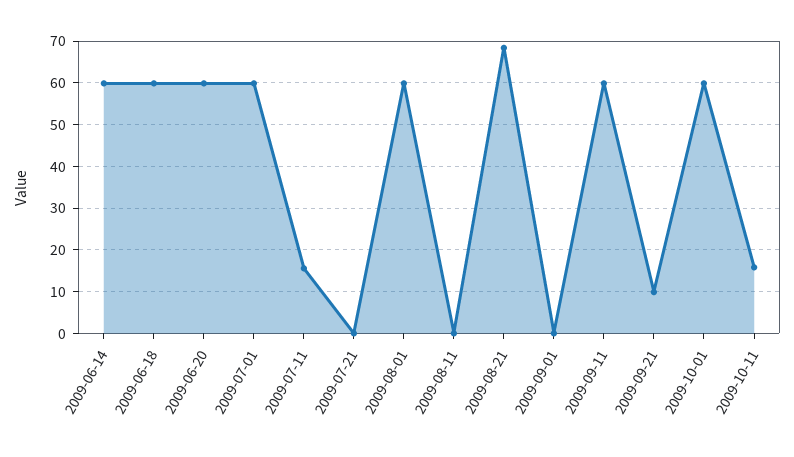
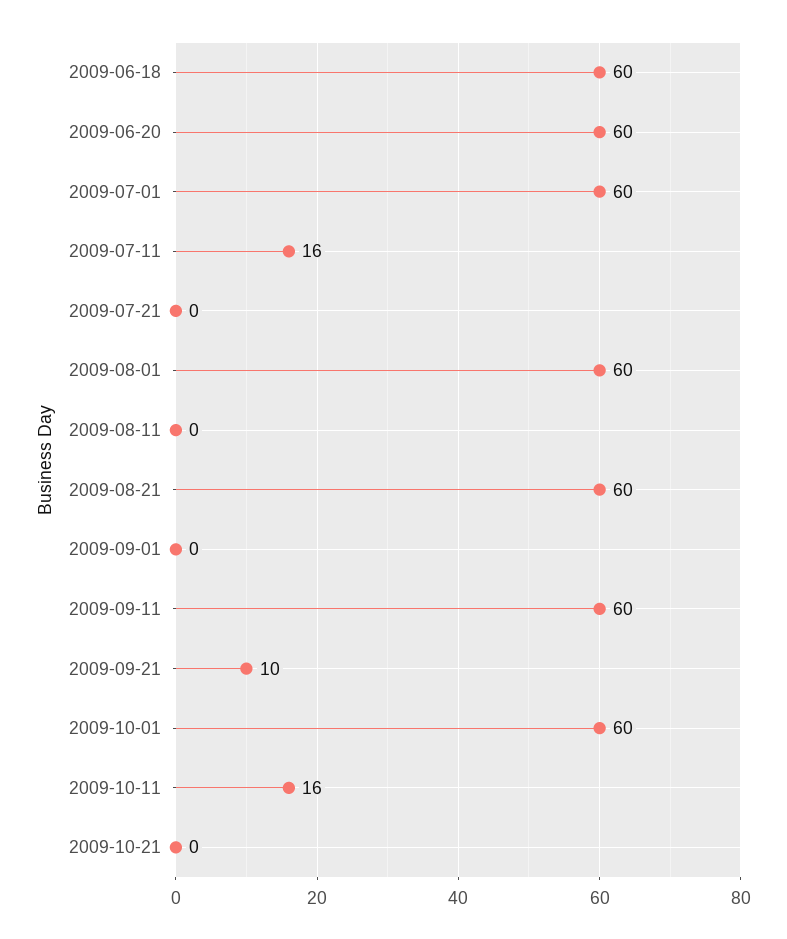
2009-06-14: 60 -> none
2009-08-21: 68 -> 60
2009-10-21: none -> 0

